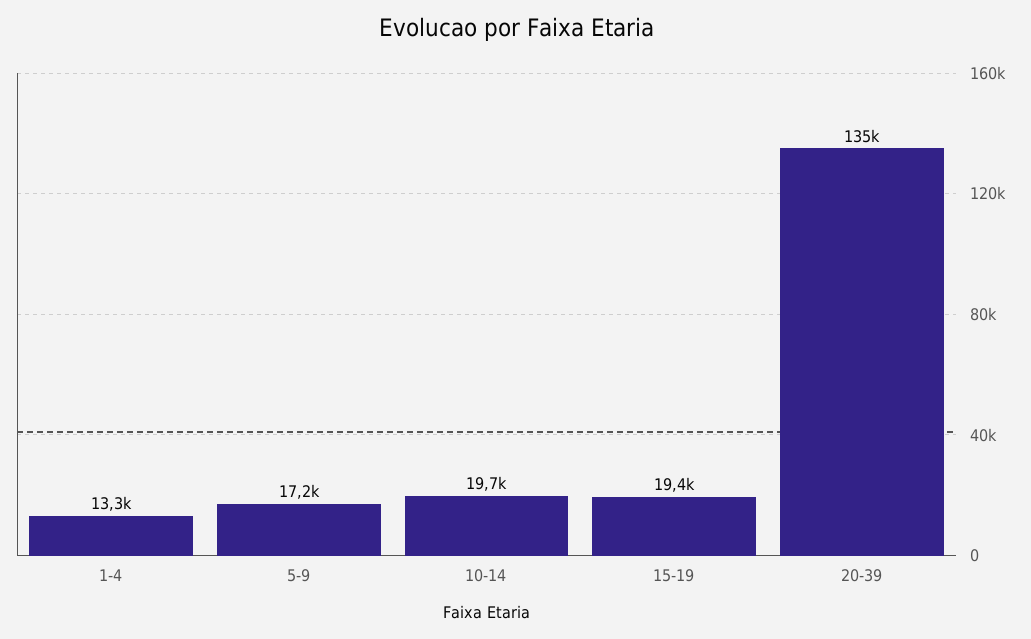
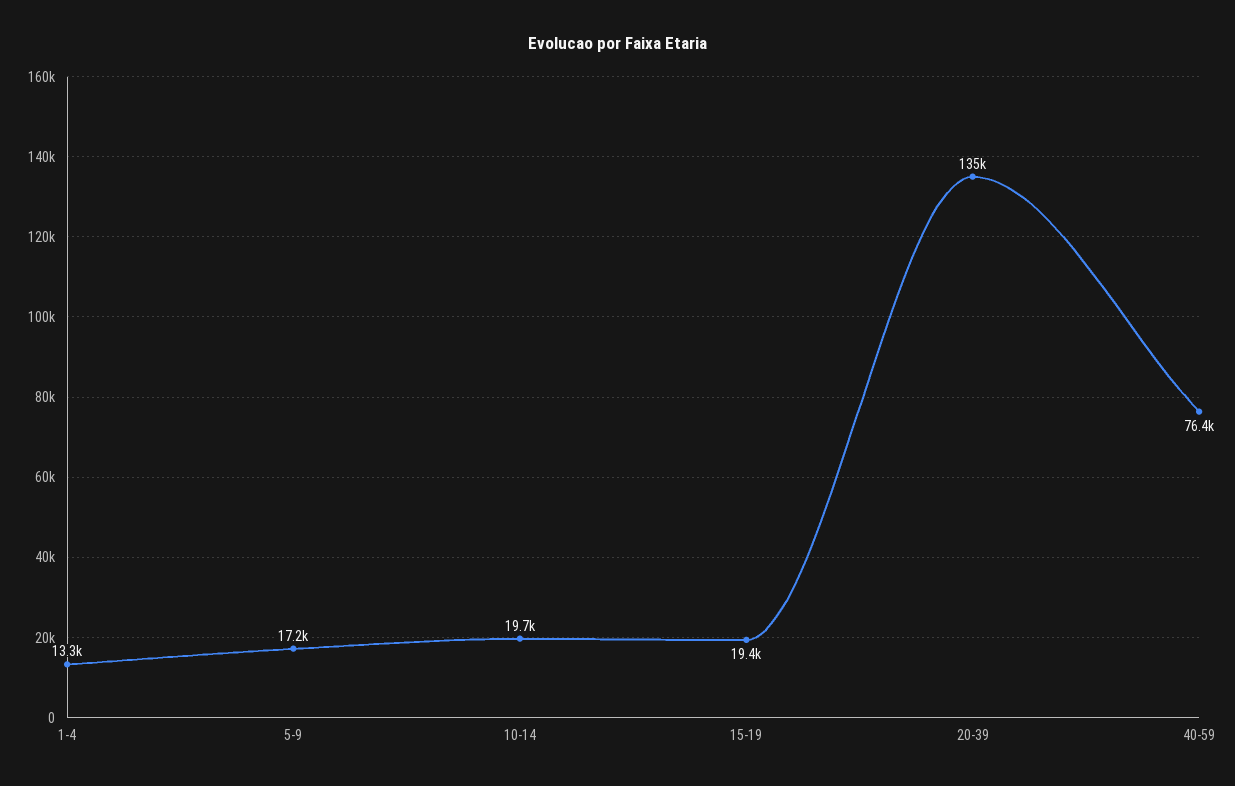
40-59: none -> 76400

